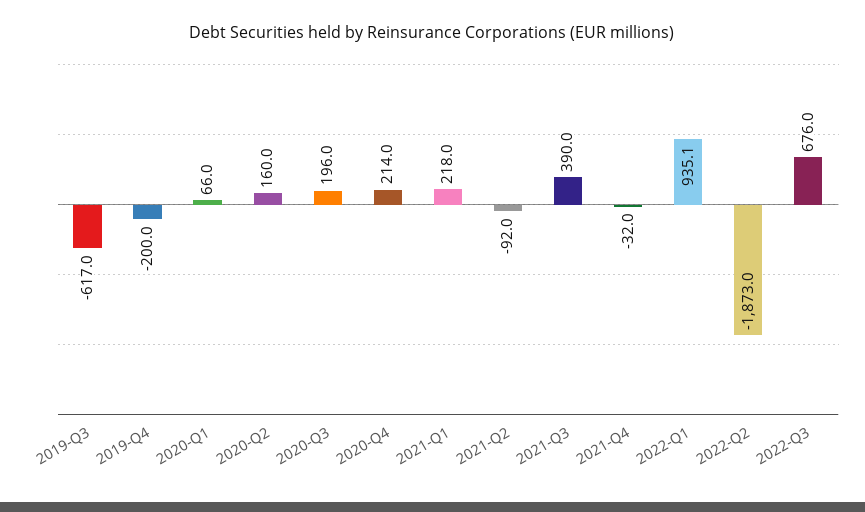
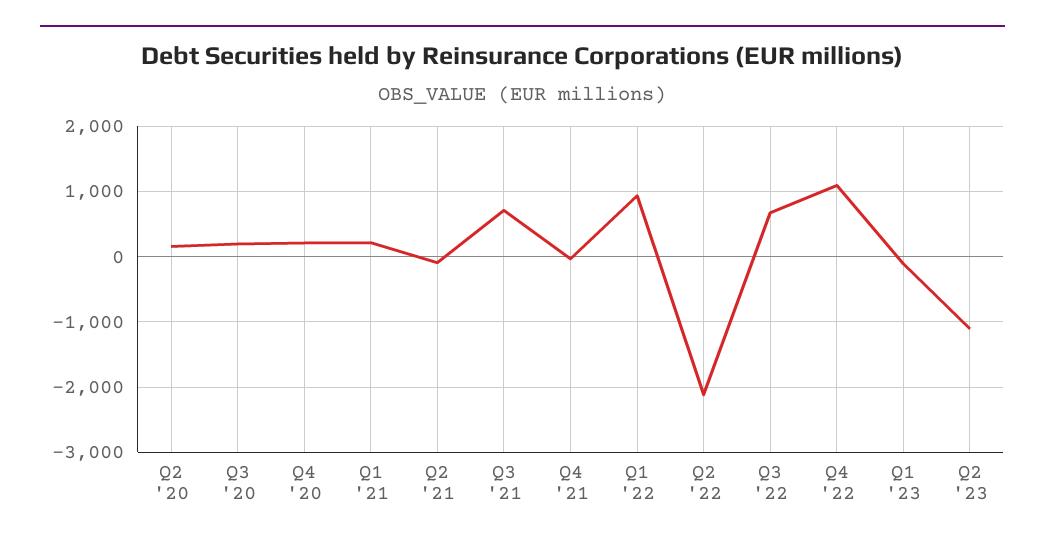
2019-Q3: -617 -> none
2019-Q4: -200 -> none
2020-Q1: 66 -> none
2021-Q3: 390 -> 700
2022-Q2: -1873 -> -2100
Q4 '22: none -> 1100
Q1 '23: none -> -100
Q2 '23: none -> -1100

